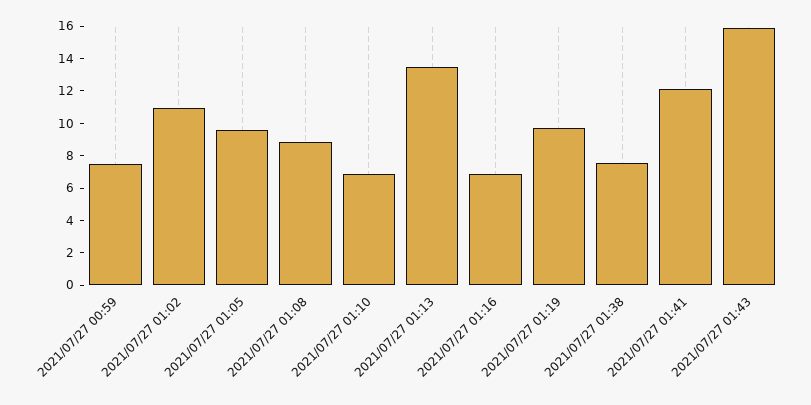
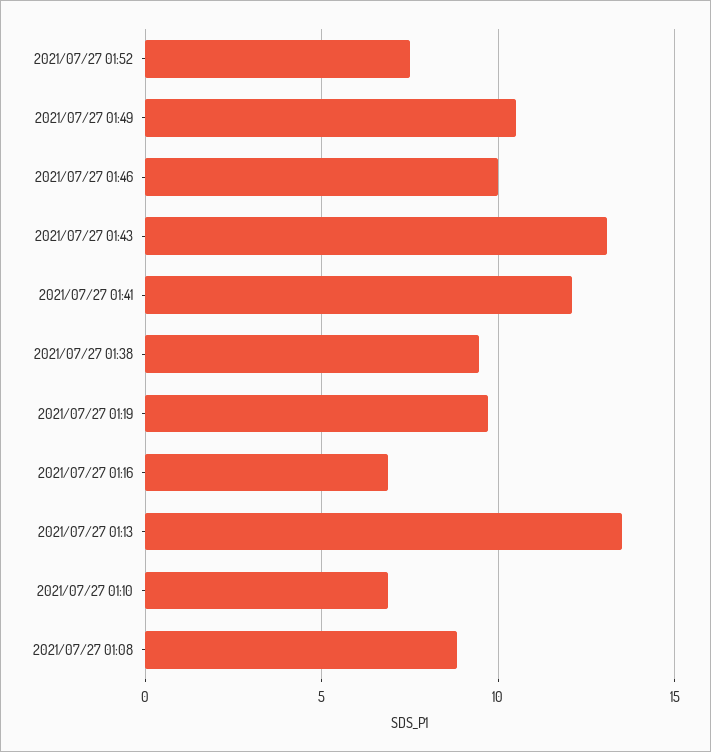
2021/07/27 00:59: 7.5 -> none
2021/07/27 01:02: 11 -> none
2021/07/27 01:05: 9.5 -> none
2021/07/27 01:38: 7.5 -> 9.5
2021/07/27 01:43: 16 -> 13
2021/07/27 01:52: none -> 7.5
2021/07/27 01:49: none -> 10.5
2021/07/27 01:46: none -> 10

